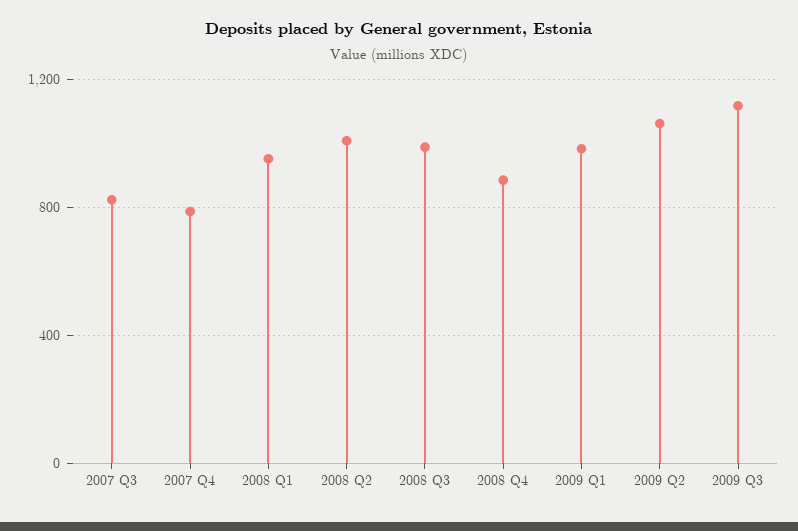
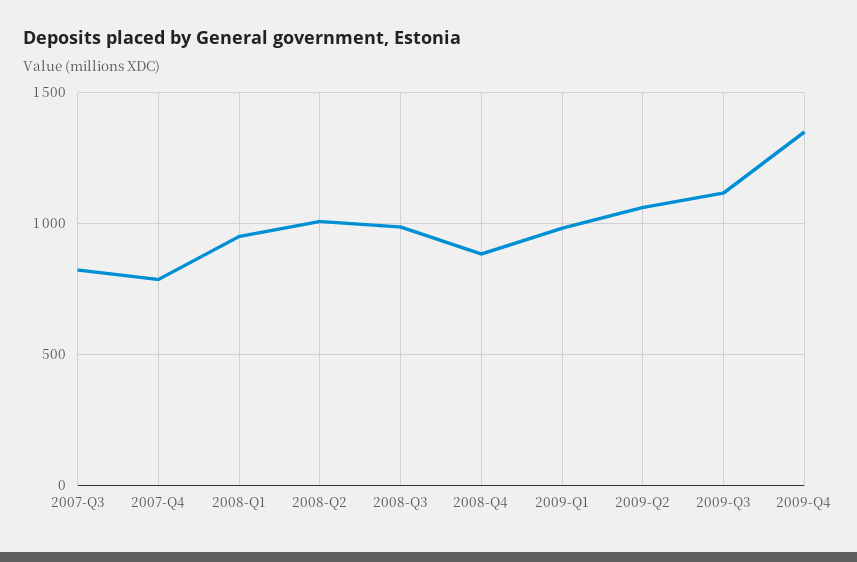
2009-Q4: none -> 1350

